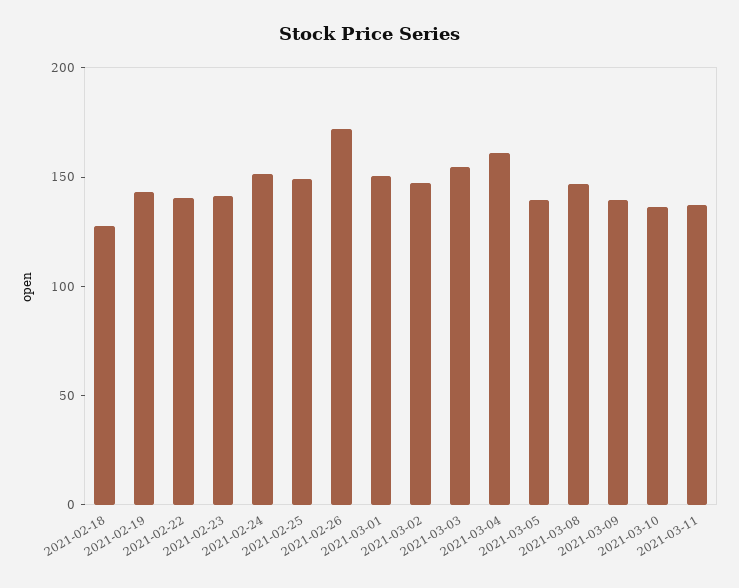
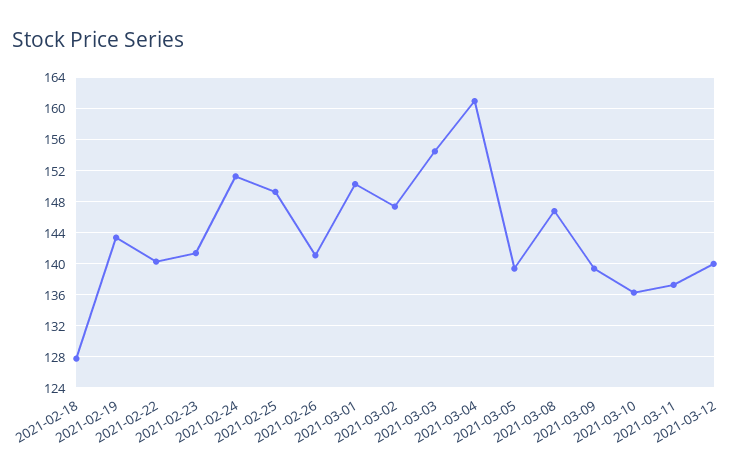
2021-02-26: 170 -> 141
2021-03-12: none -> 140

